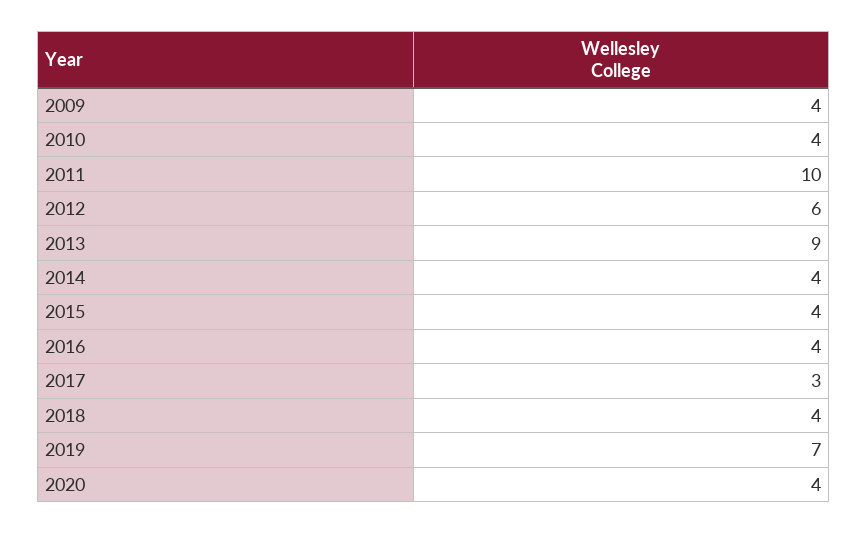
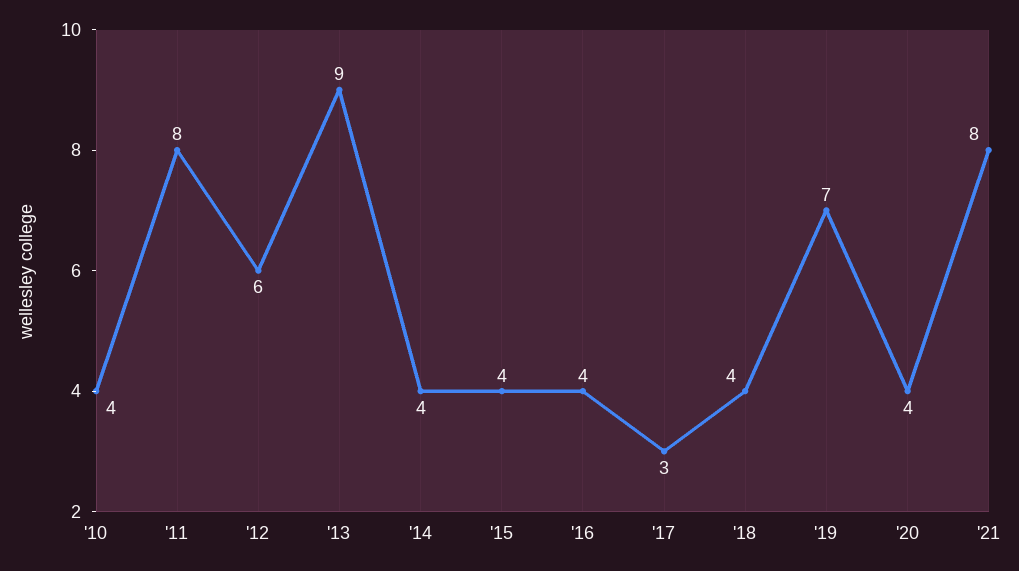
2009: 4 -> none
2011: 10 -> 8
'21: none -> 8

